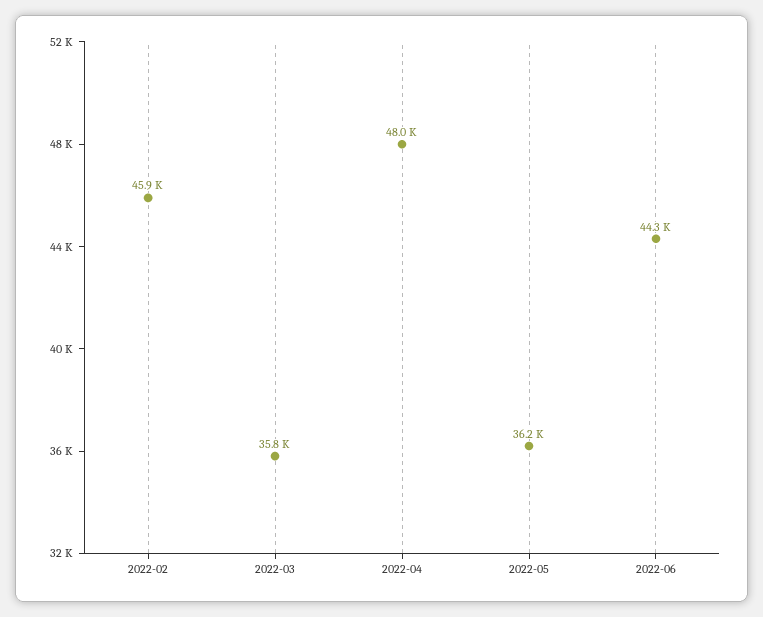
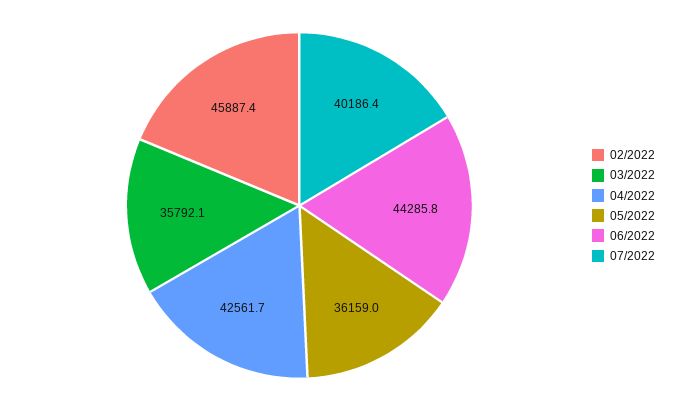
2022-04: 48000 -> 42561.7
07/2022: none -> 40186.4

